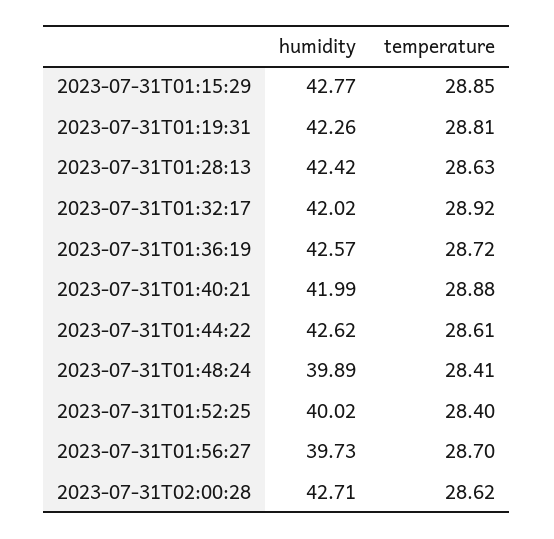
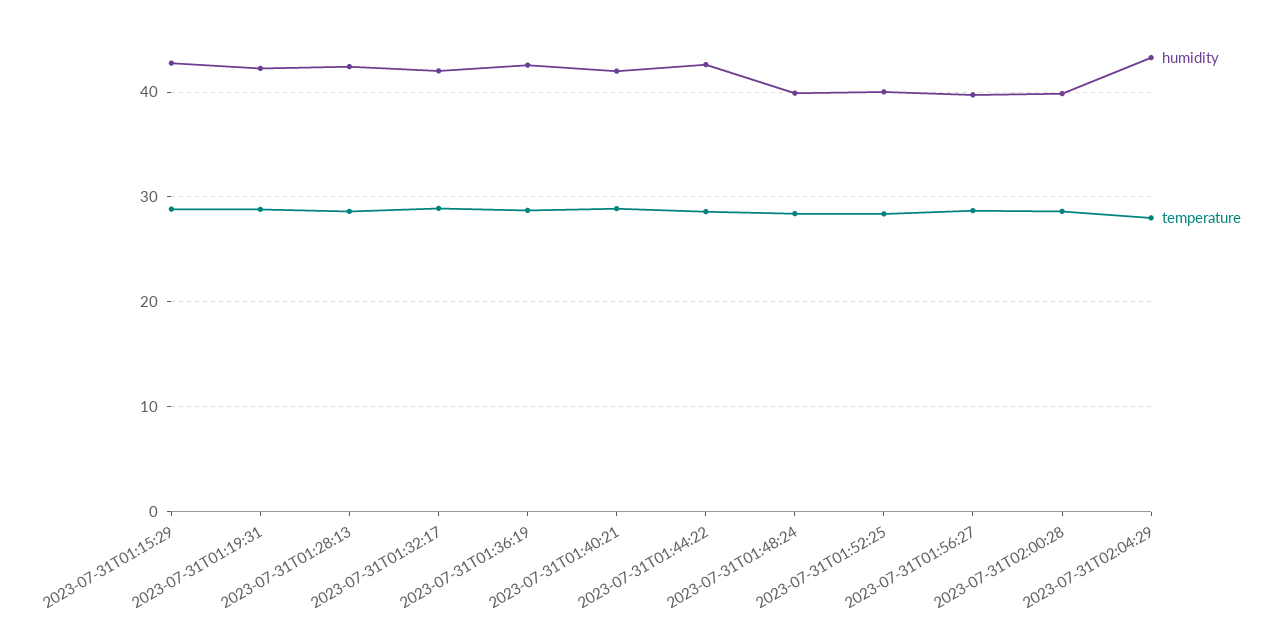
humidity, 2023-07-31T02:00:28: 42.71 -> 40
humidity, 2023-07-31T02:04:29: none -> 43
temperature, 2023-07-31T02:04:29: none -> 28

